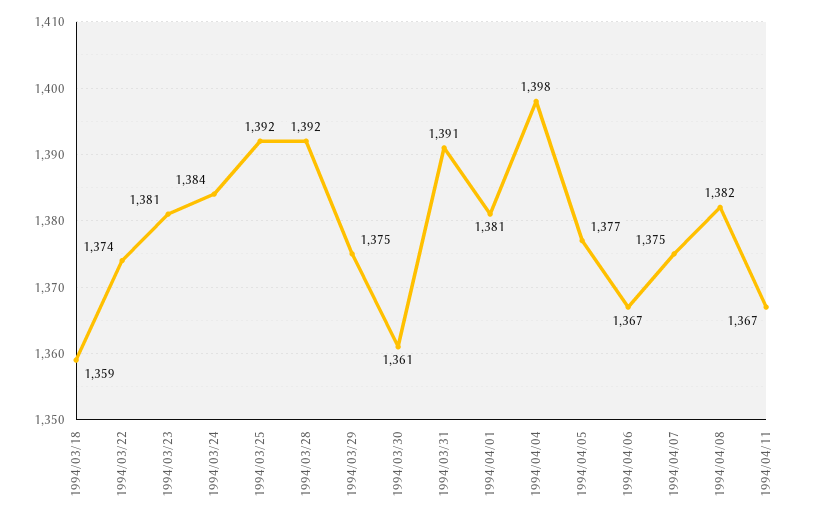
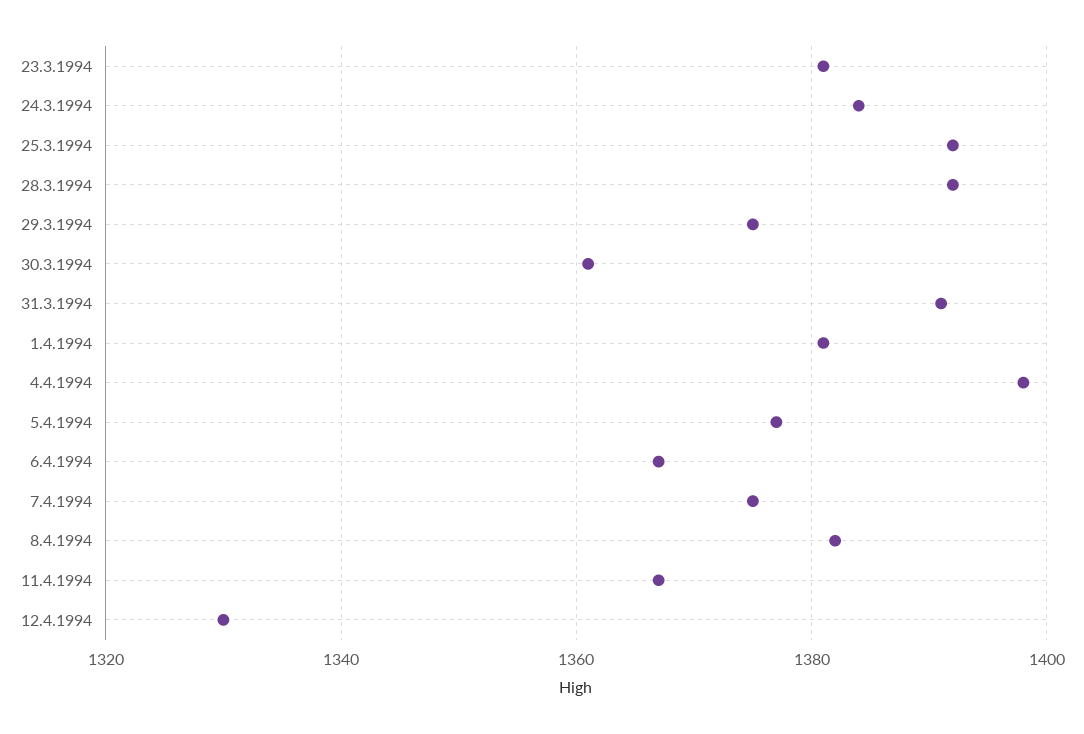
1994/03/18: 1359 -> none
1994/03/22: 1374 -> none
12.4.1994: none -> 1330

